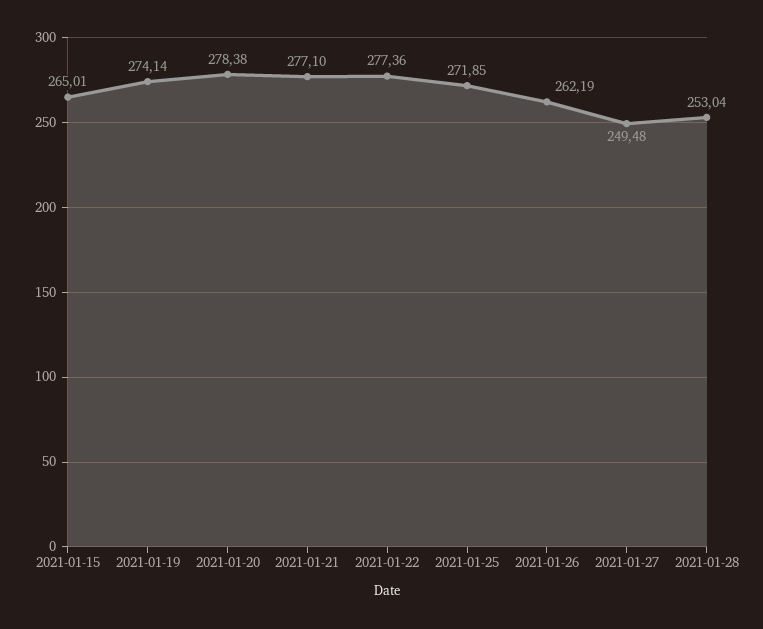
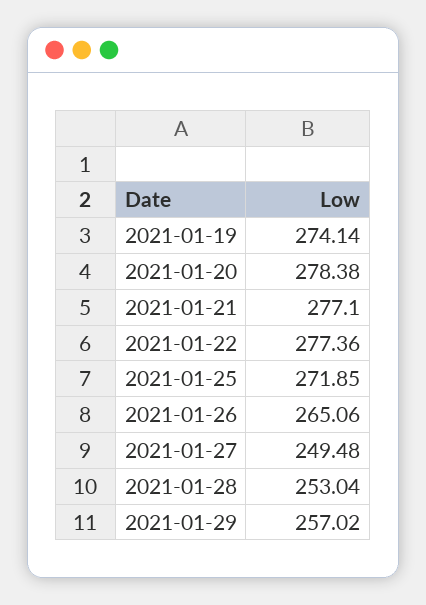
2021-01-15: 265.01 -> none
2021-01-26: 262.19 -> 265.06
2021-01-29: none -> 257.02

